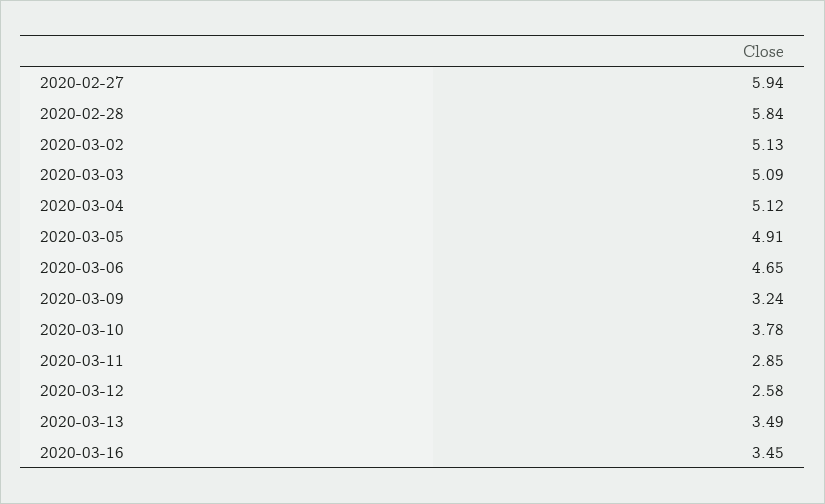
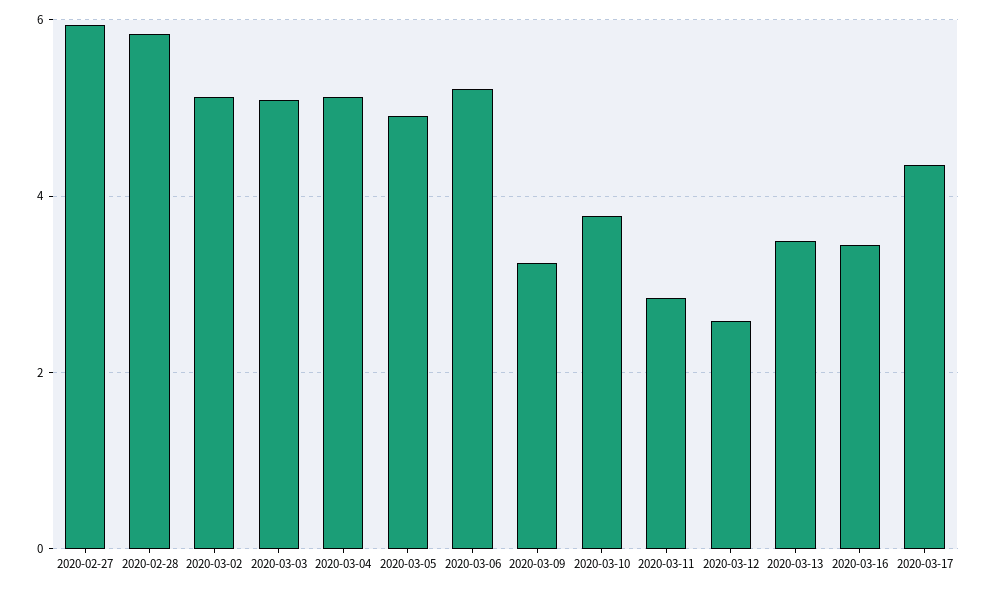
2020-03-06: 4.65 -> 5.2
2020-03-17: none -> 4.4

